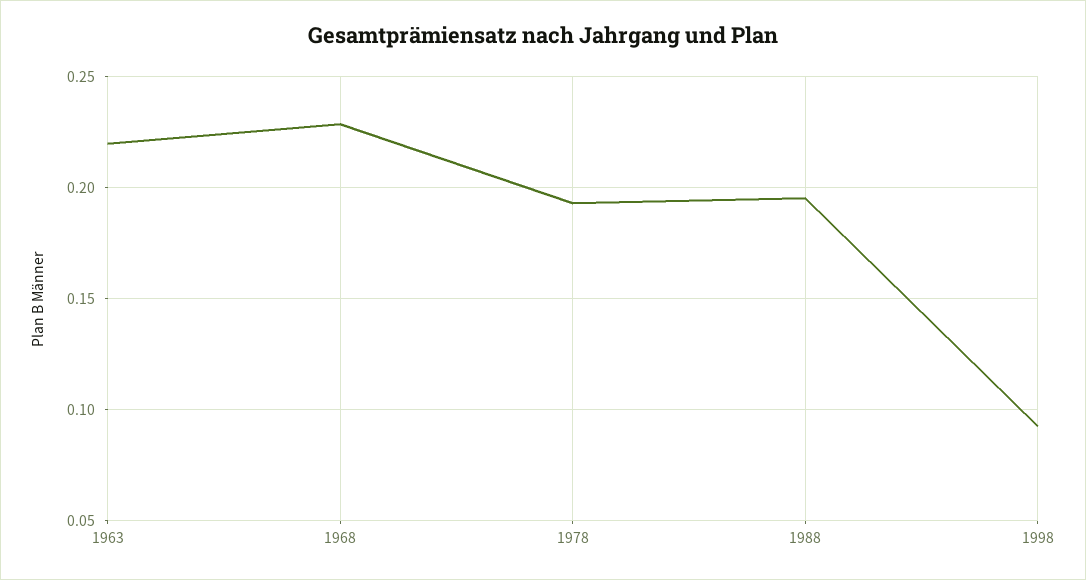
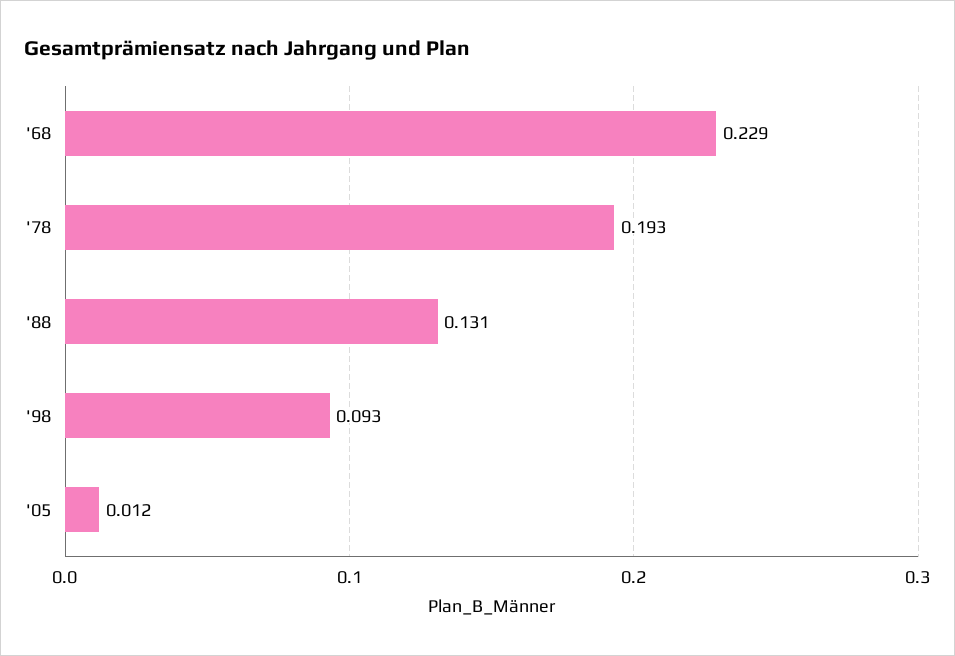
1963: 0.22 -> none
1988: 0.195 -> 0.131
'05: none -> 0.012

